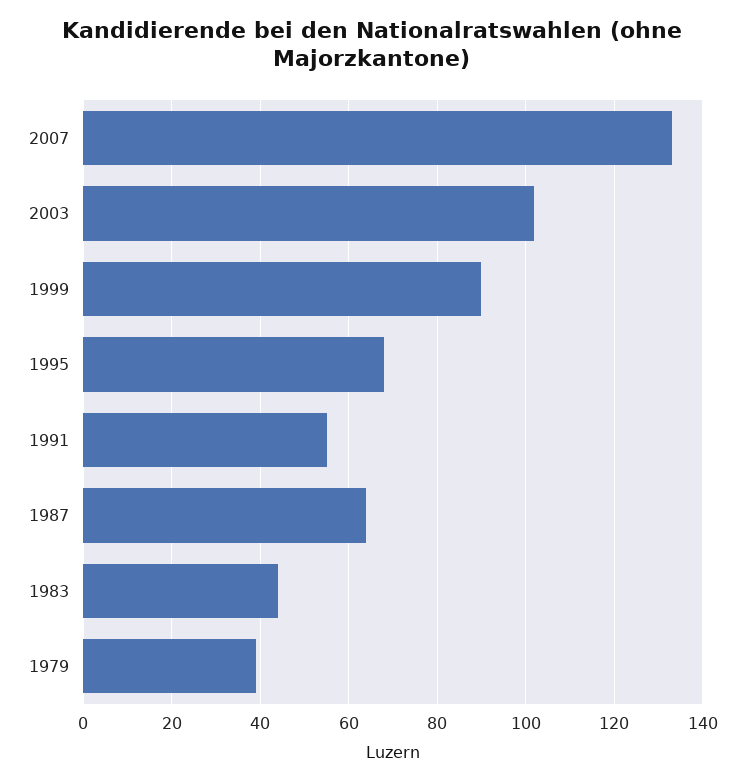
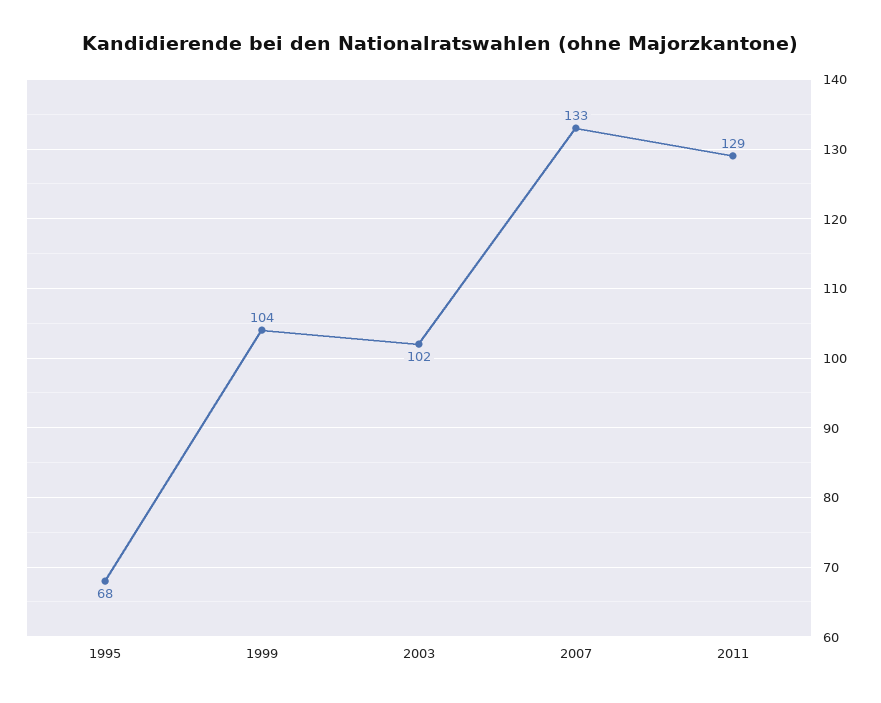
1999: 90 -> 104
1991: 55 -> none
1987: 65 -> none
1983: 45 -> none
1979: 40 -> none
2011: none -> 129

